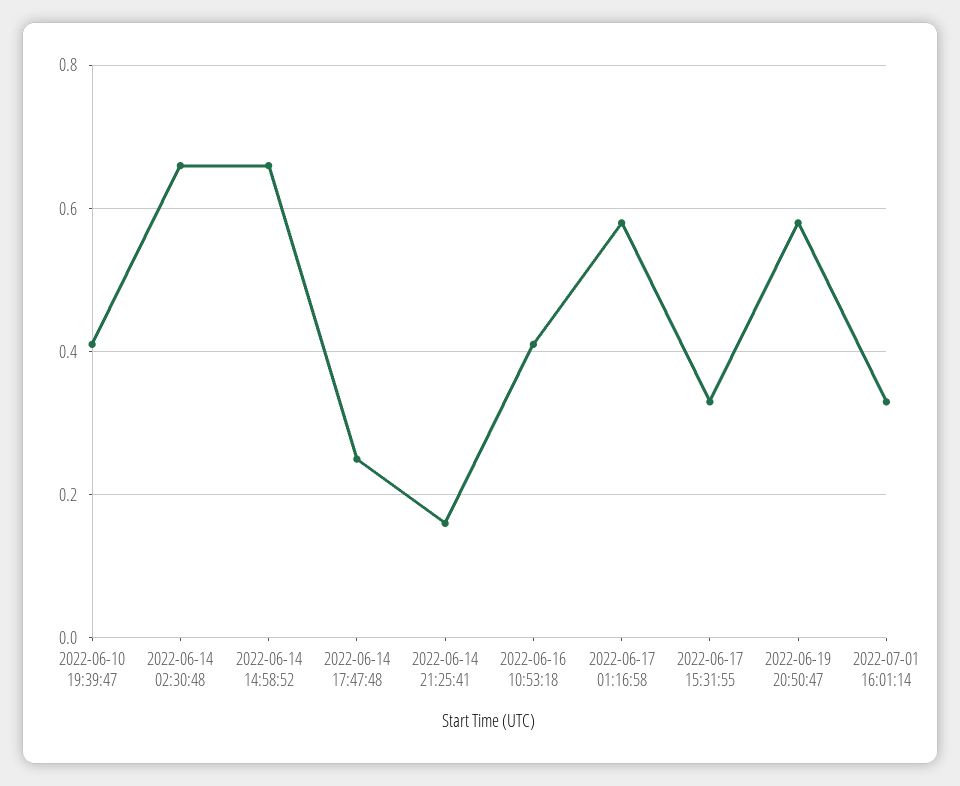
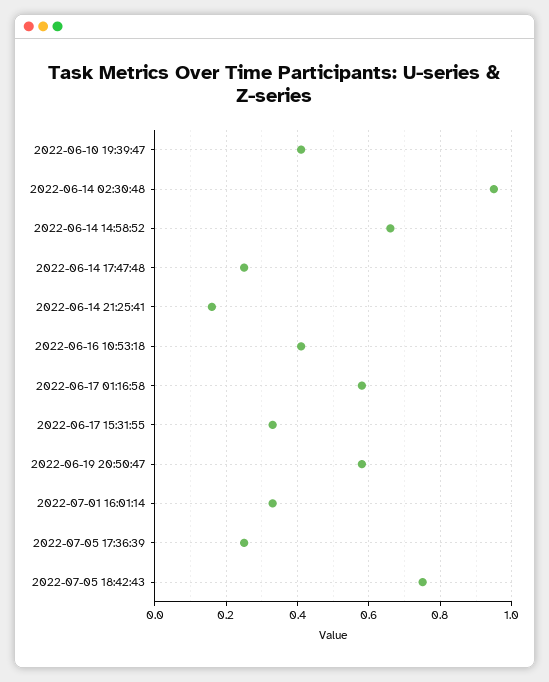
2022-06-14 02:30:48: 0.65 -> 0.95
2022-07-05 17:36:39: none -> 0.25
2022-07-05 18:42:43: none -> 0.75

